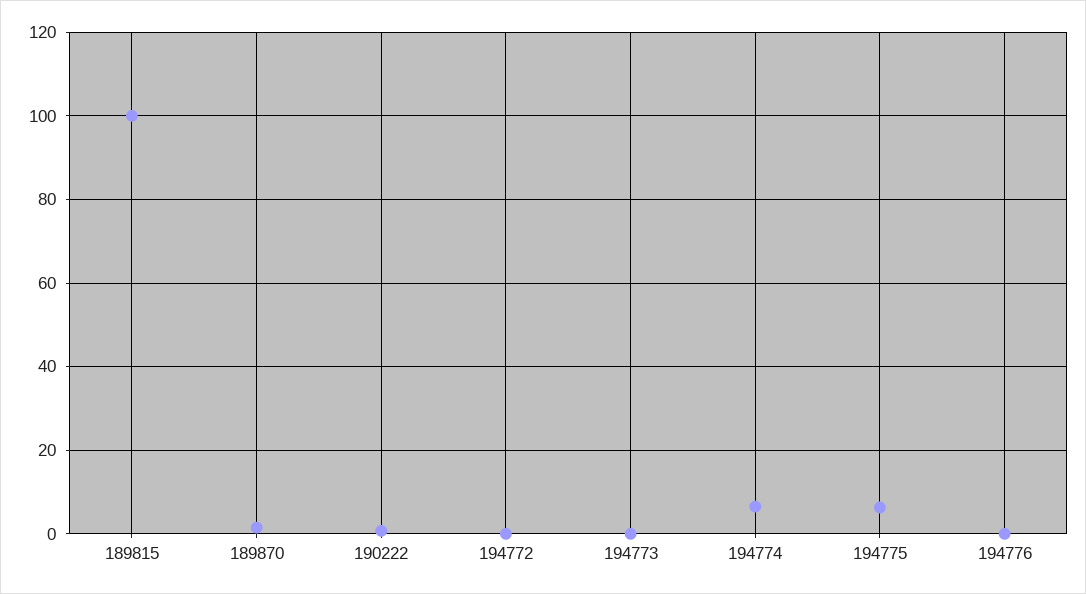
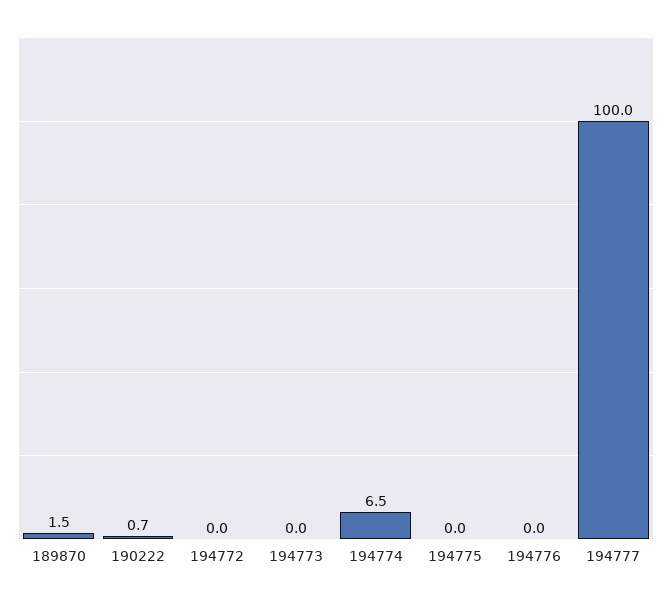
189815: 100 -> none
194775: 6 -> 0
194777: none -> 100

